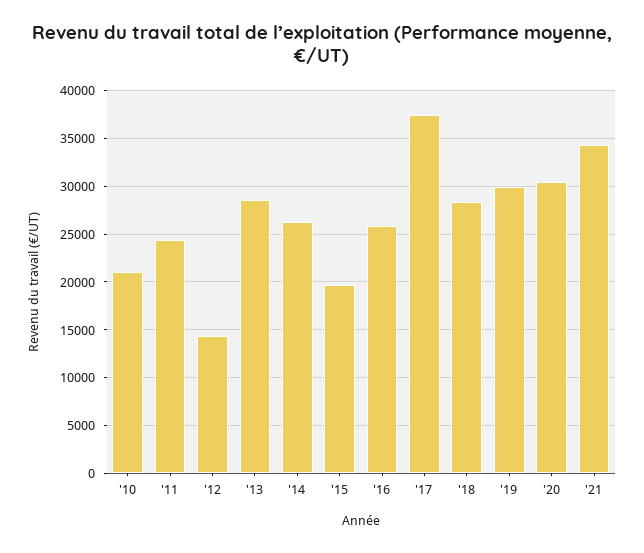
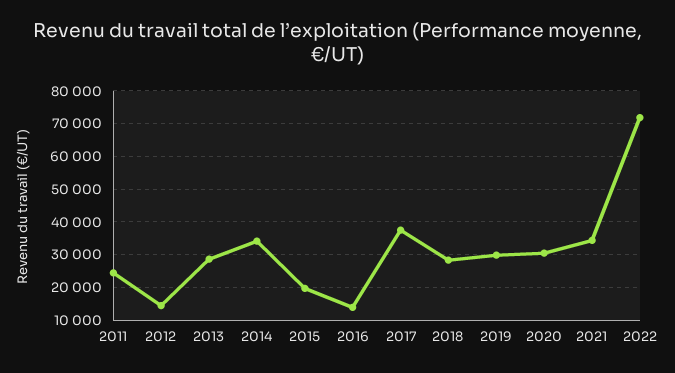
'10: 21000 -> none
'14: 26000 -> 34000
'16: 26000 -> 14000
2022: none -> 72000

